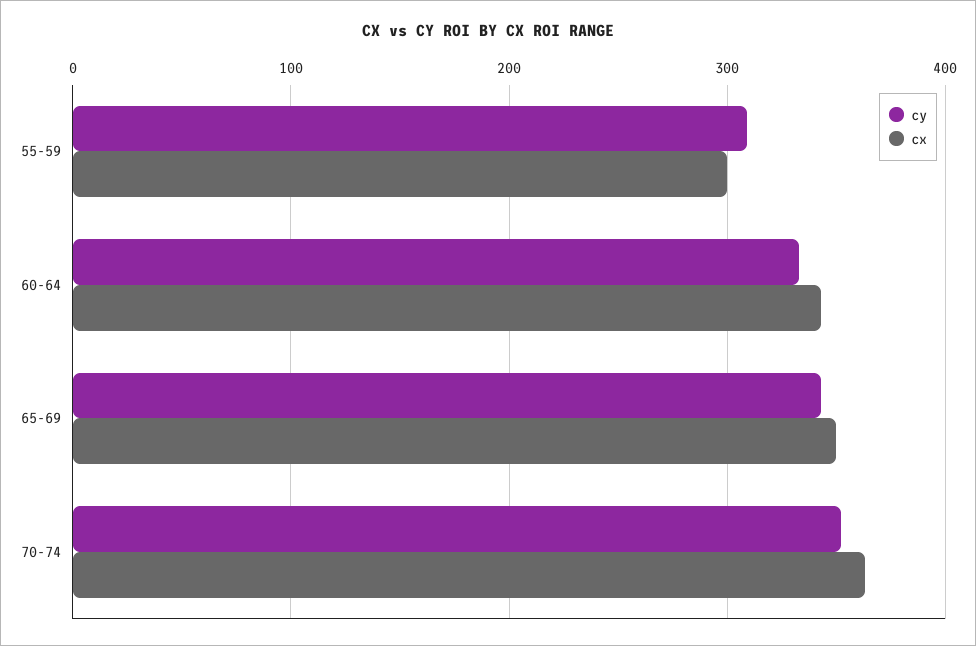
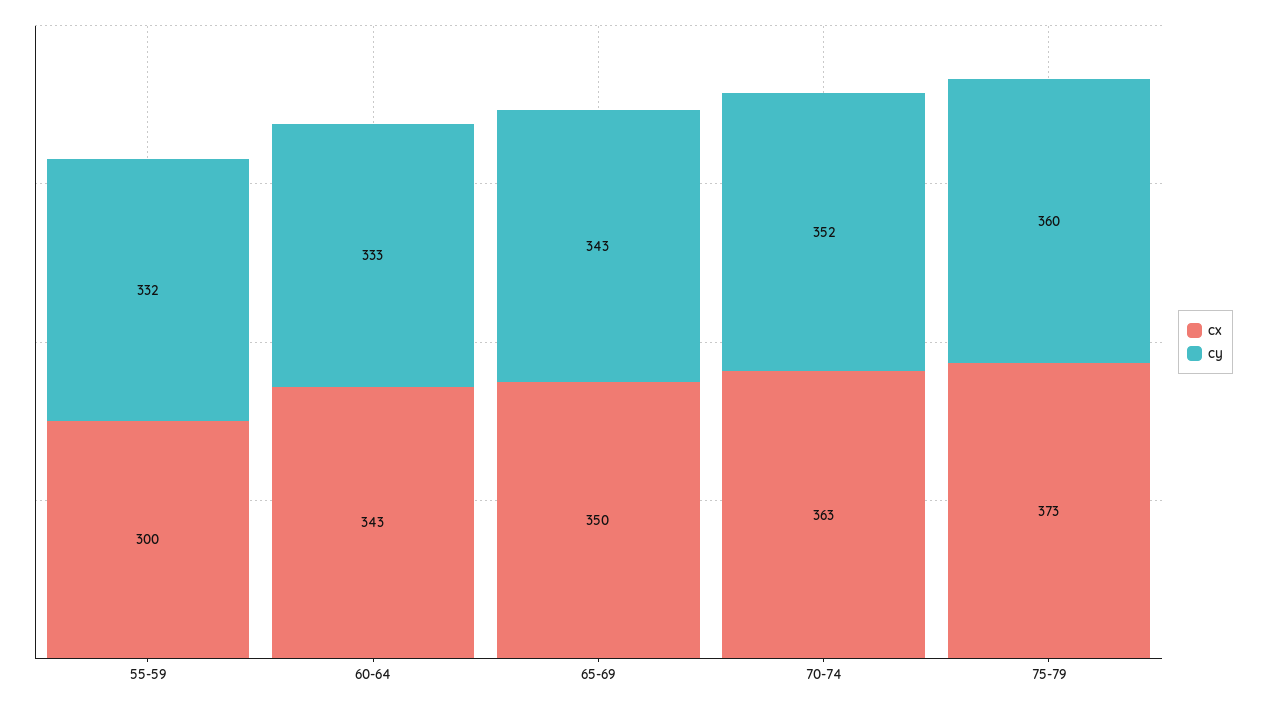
cy, 55-59: 310 -> 332
cx, 75-79: none -> 373
cy, 75-79: none -> 360

